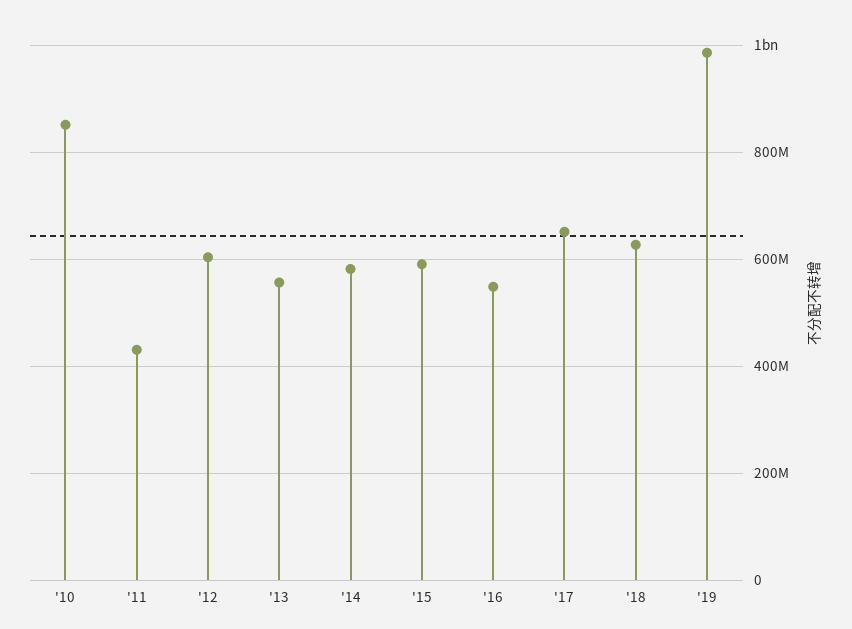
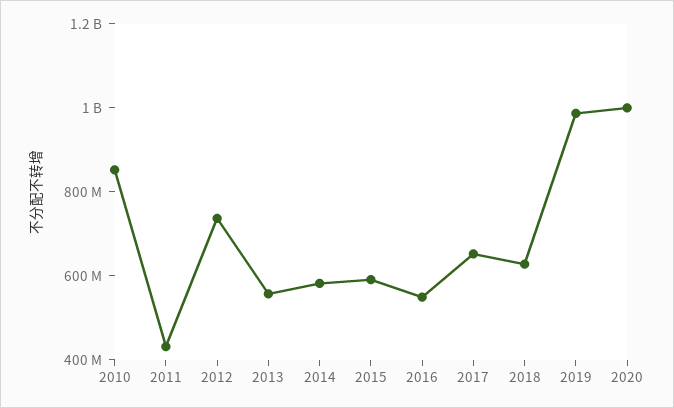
'12: 600000000 -> 750000000
2020: none -> 1000000000

